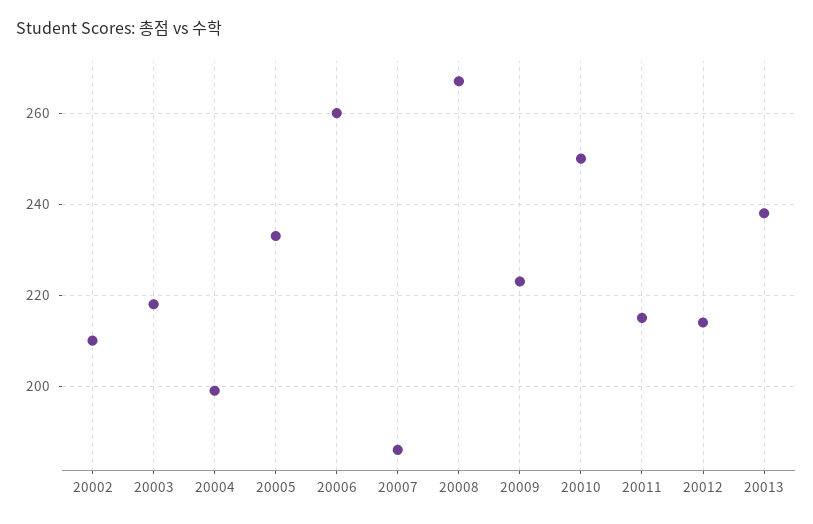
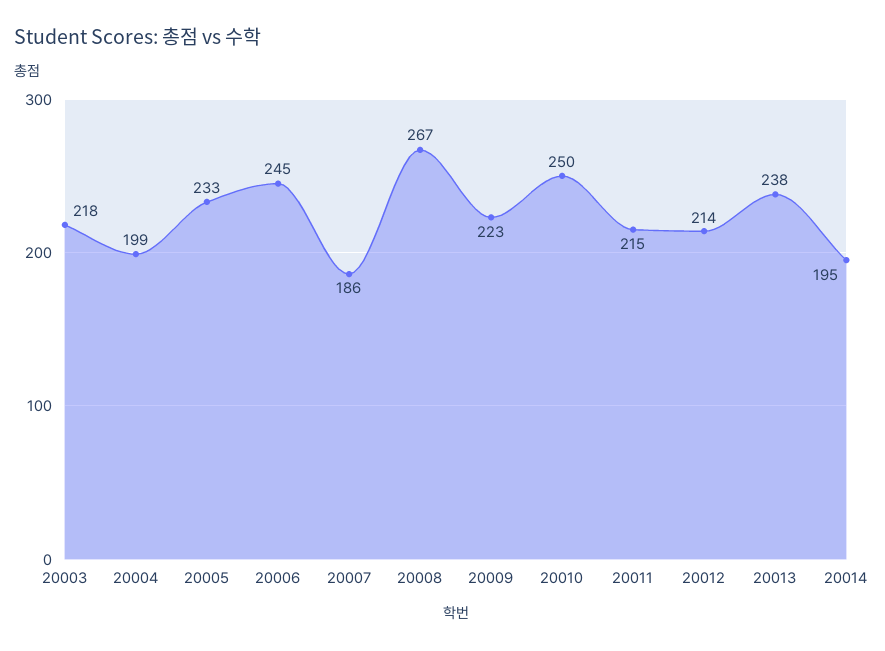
20002: 210 -> none
20006: 260 -> 245
20014: none -> 195

